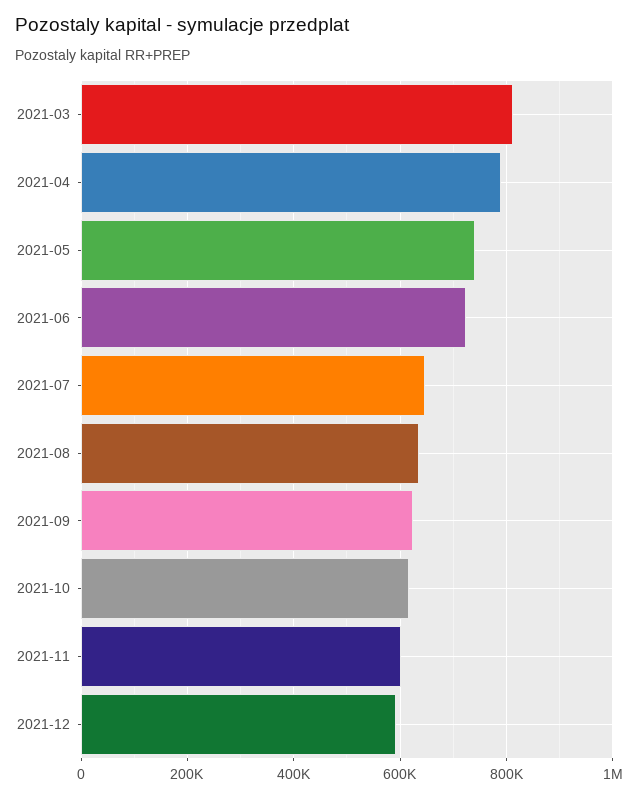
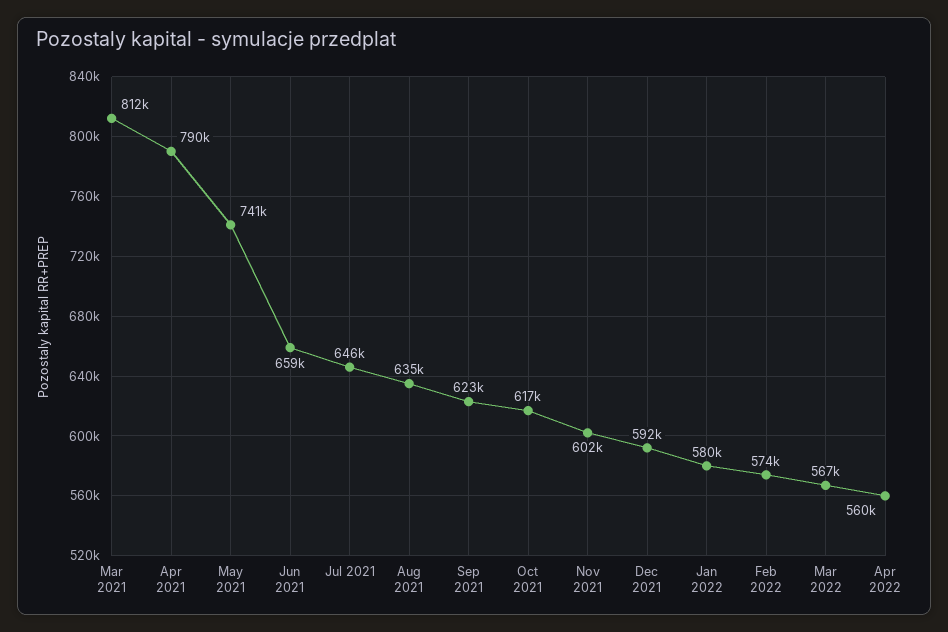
2021-06: 720000 -> 659000
Jan 2022: none -> 580000
Feb 2022: none -> 574000
Mar 2022: none -> 567000
Apr 2022: none -> 560000

